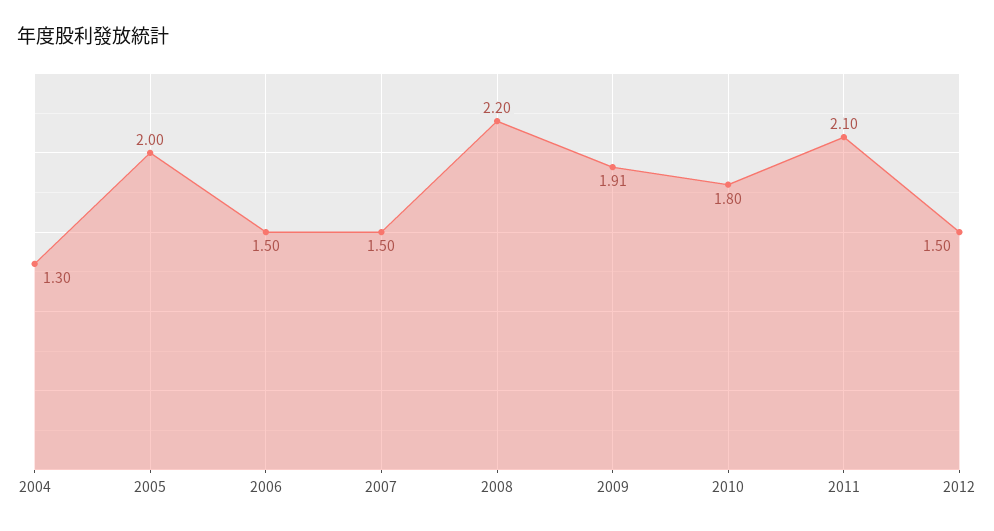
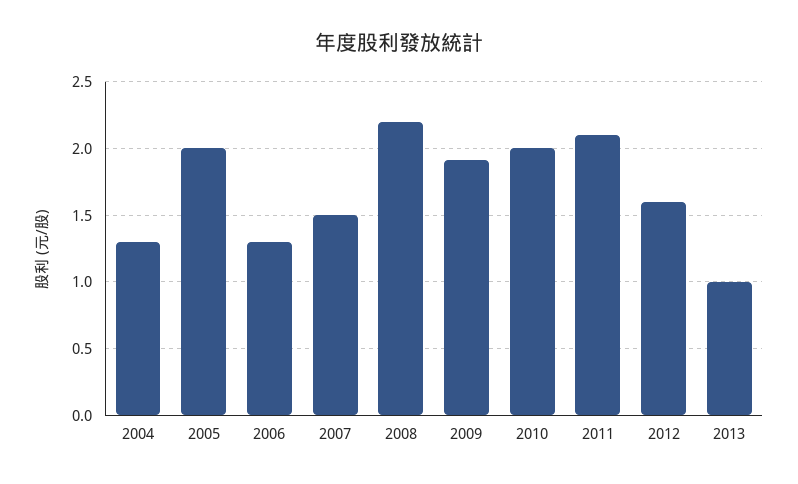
2006: 1.5 -> 1.3
2010: 1.8 -> 2
2012: 1.5 -> 1.6
2013: none -> 1

